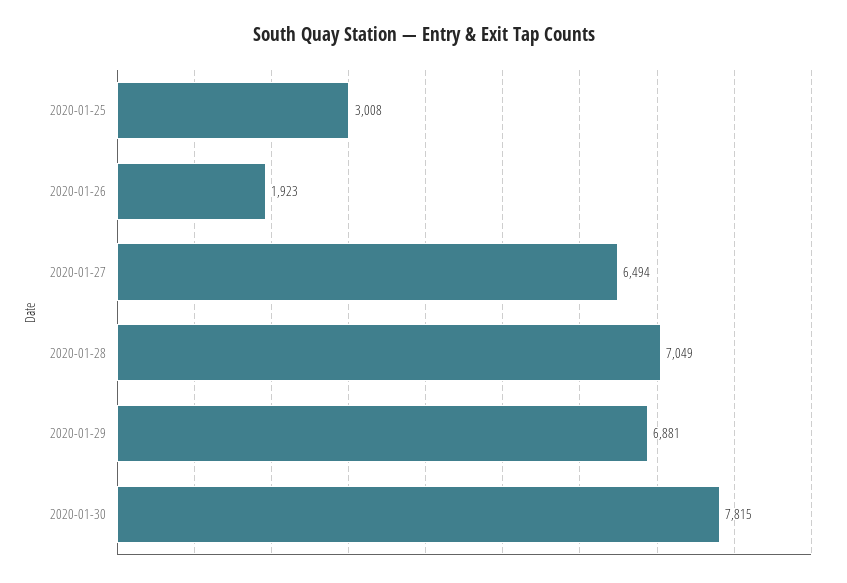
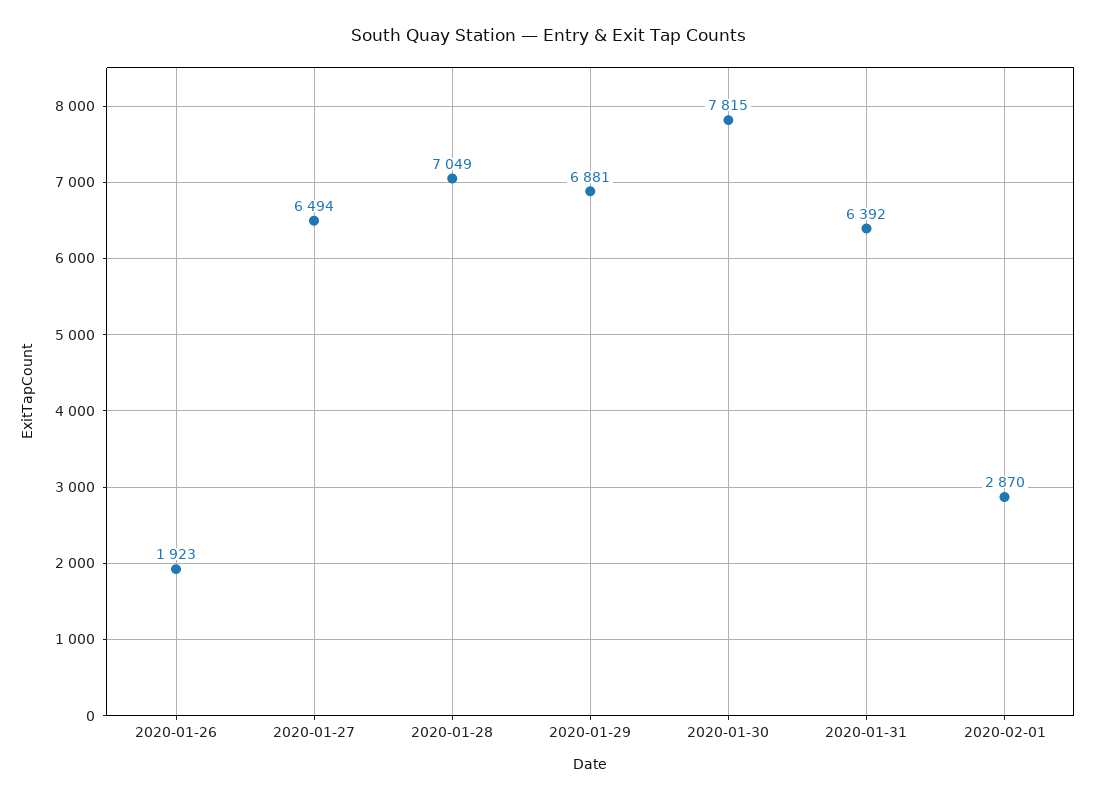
2020-01-25: 3008 -> none
2020-01-31: none -> 6392
2020-02-01: none -> 2870

